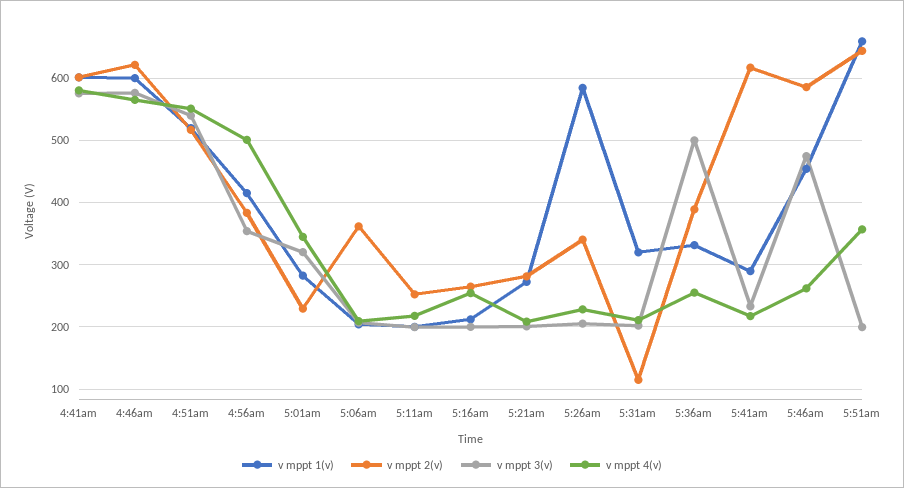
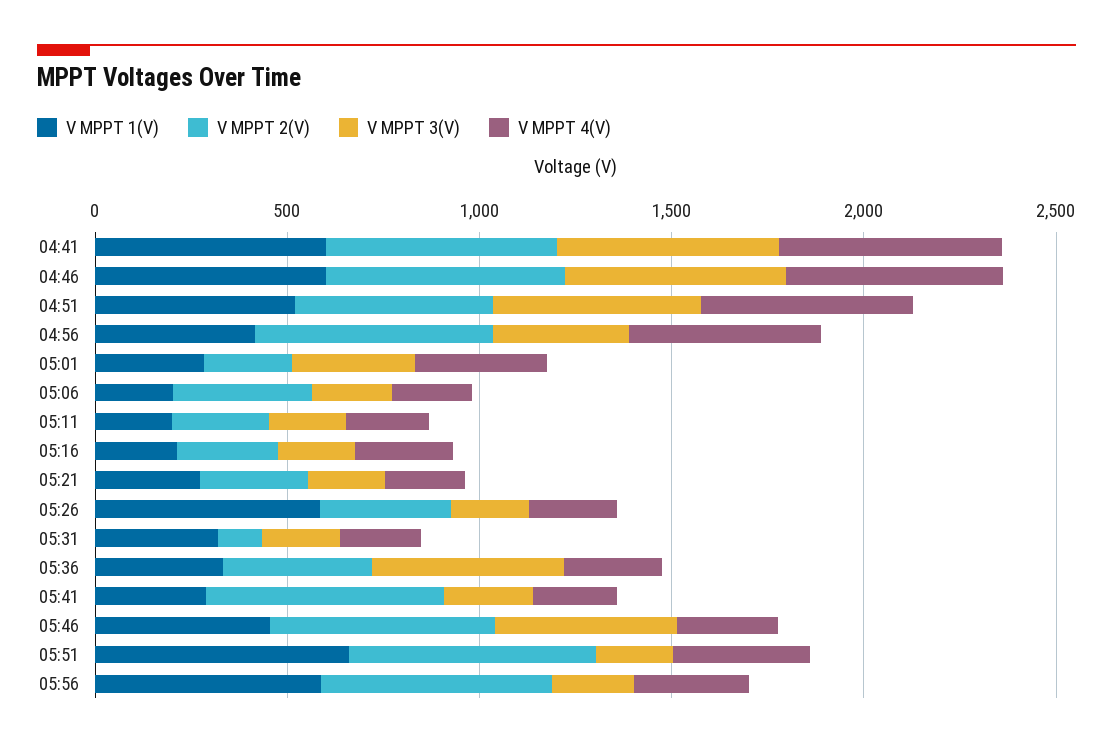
v mppt 2(v), 4:56am: 380 -> 600
v mppt 1(v), 05:56: none -> 600
v mppt 2(v), 05:56: none -> 600
v mppt 3(v), 05:56: none -> 200
v mppt 4(v), 05:56: none -> 300

